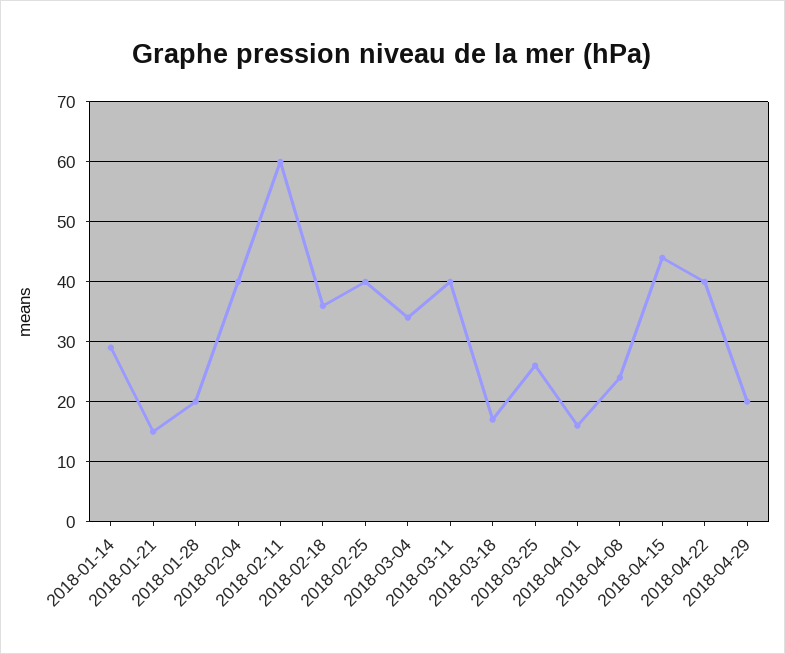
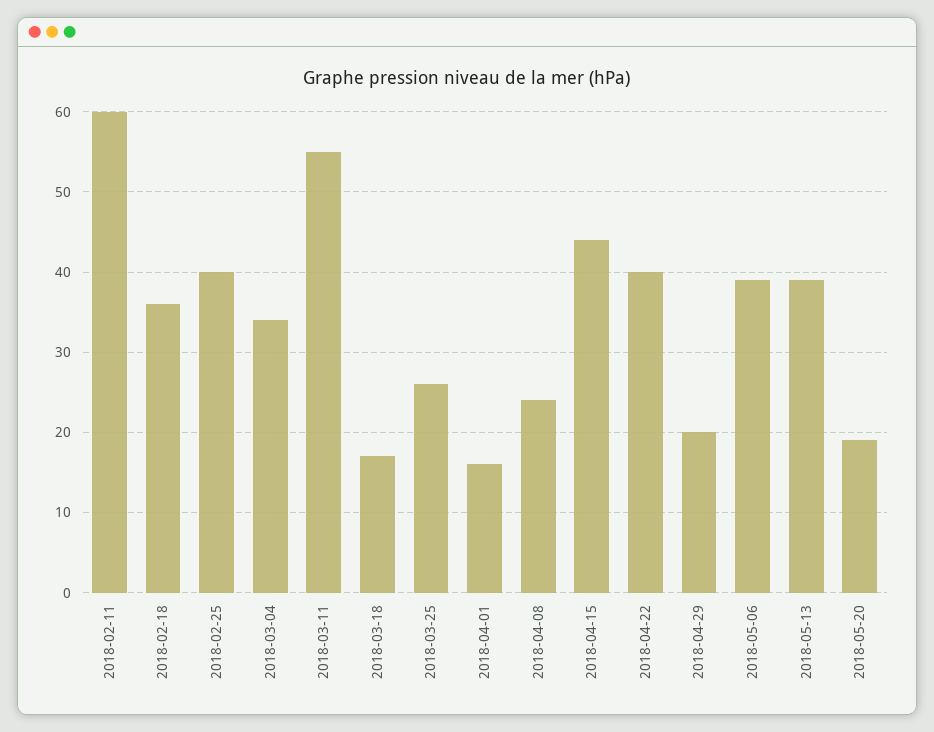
2018-01-14: 30 -> none
2018-01-21: 15 -> none
2018-01-28: 20 -> none
2018-02-04: 40 -> none
2018-03-11: 40 -> 55
2018-05-06: none -> 39
2018-05-13: none -> 39
2018-05-20: none -> 19

